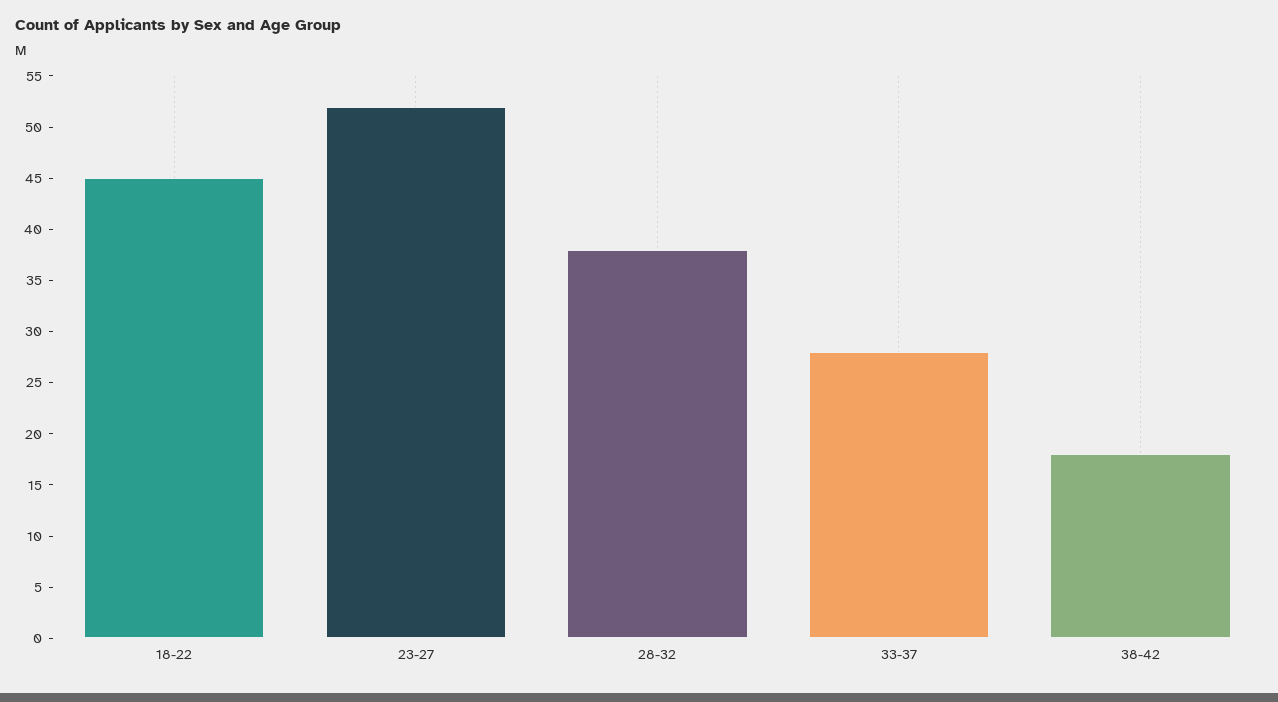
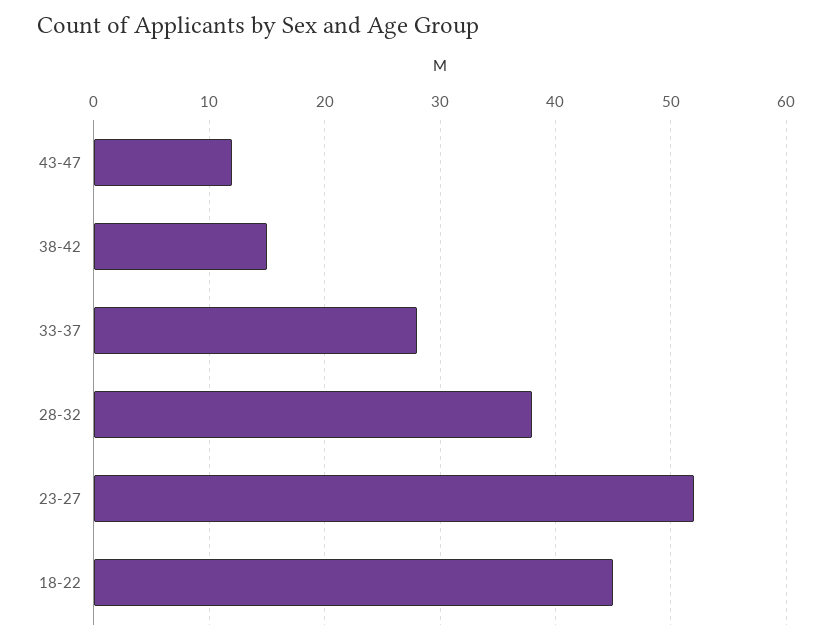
38-42: 18 -> 15
43-47: none -> 12

